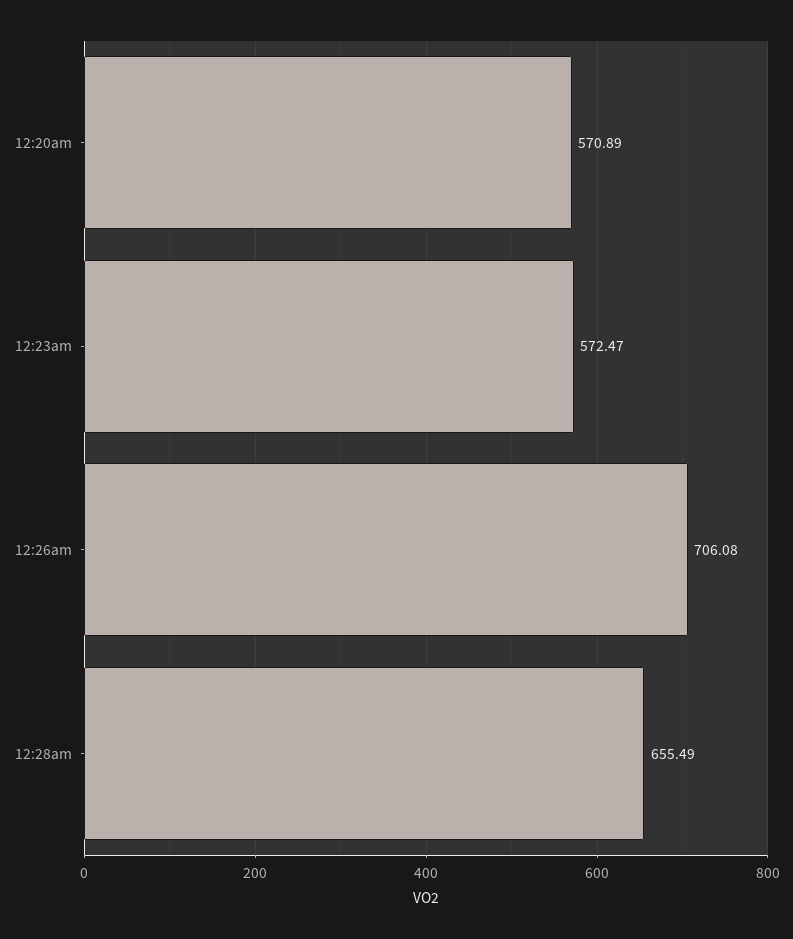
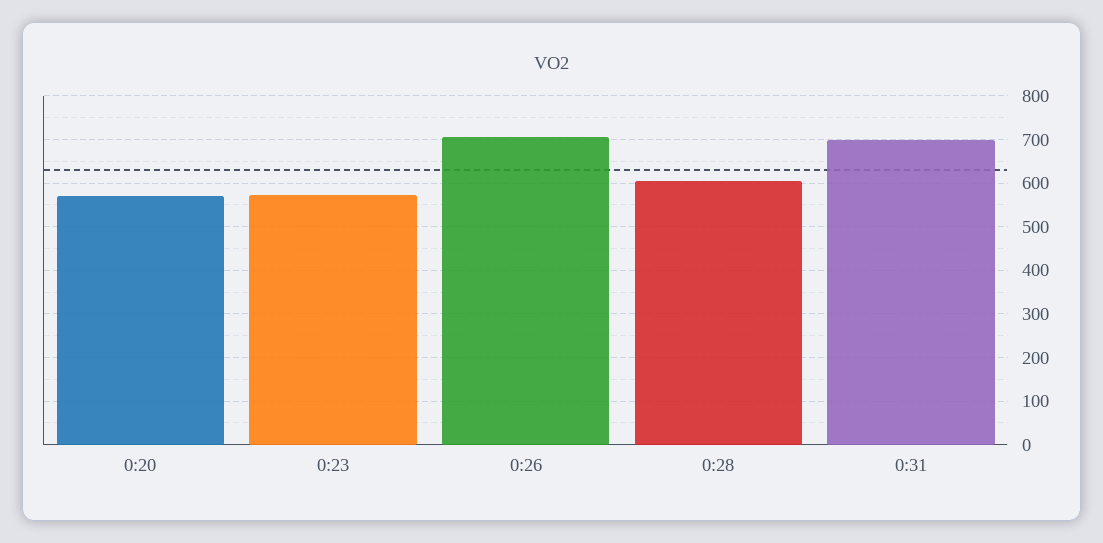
12:28am: 655.49 -> 600
0:31: none -> 700

